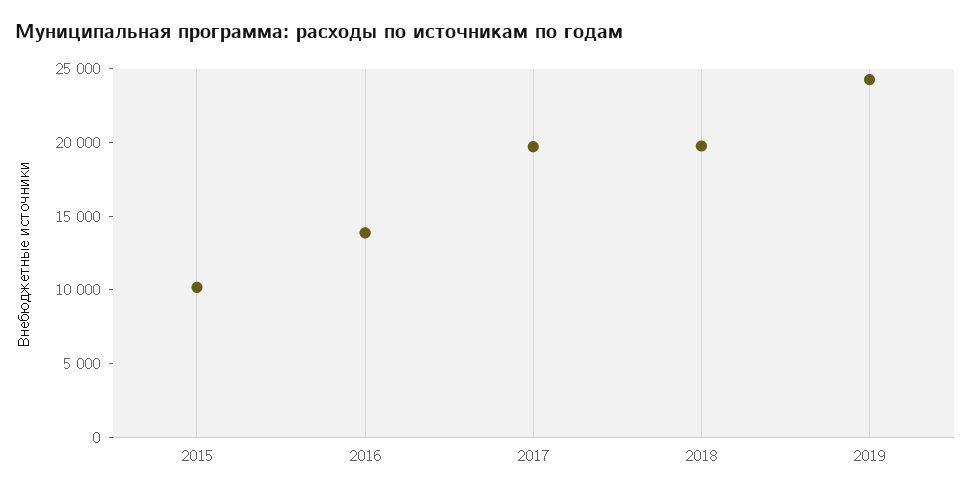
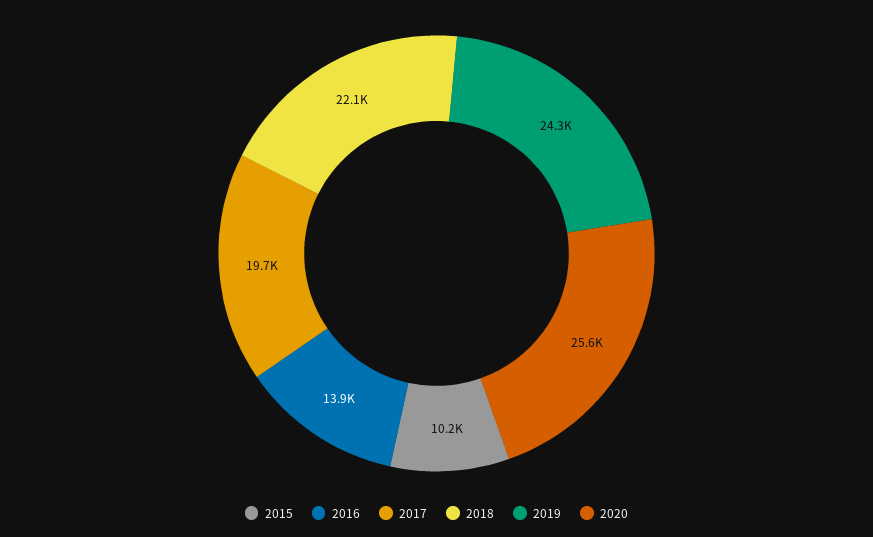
2018: 20000 -> 22100
2020: none -> 25600

